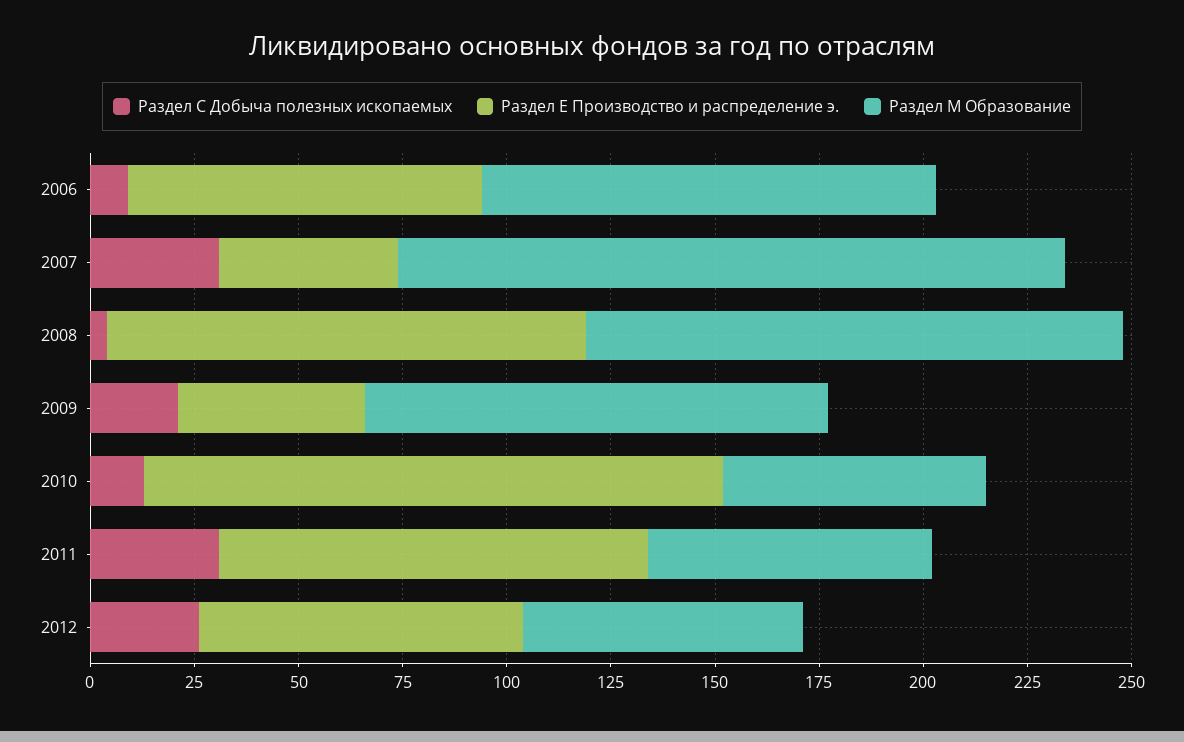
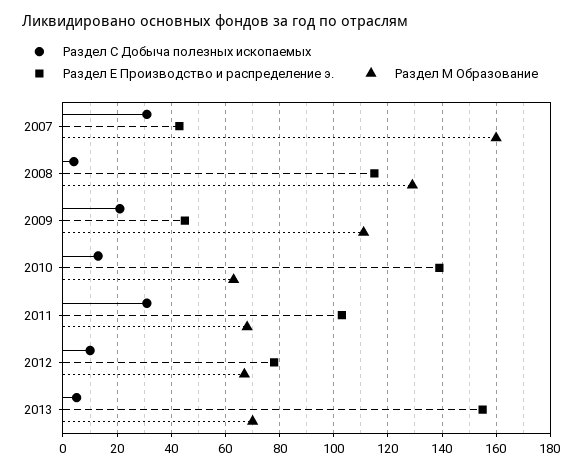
Раздел С Добыча полезных ископаемых, 2006: 10 -> none
Раздел Е Производство и распределение э., 2006: 85 -> none
Раздел M Образование, 2006: 110 -> none
Раздел С Добыча полезных ископаемых, 2012: 25 -> 10
Раздел С Добыча полезных ископаемых, 2013: none -> 5
Раздел Е Производство и распределение э., 2013: none -> 155
Раздел M Образование, 2013: none -> 70

